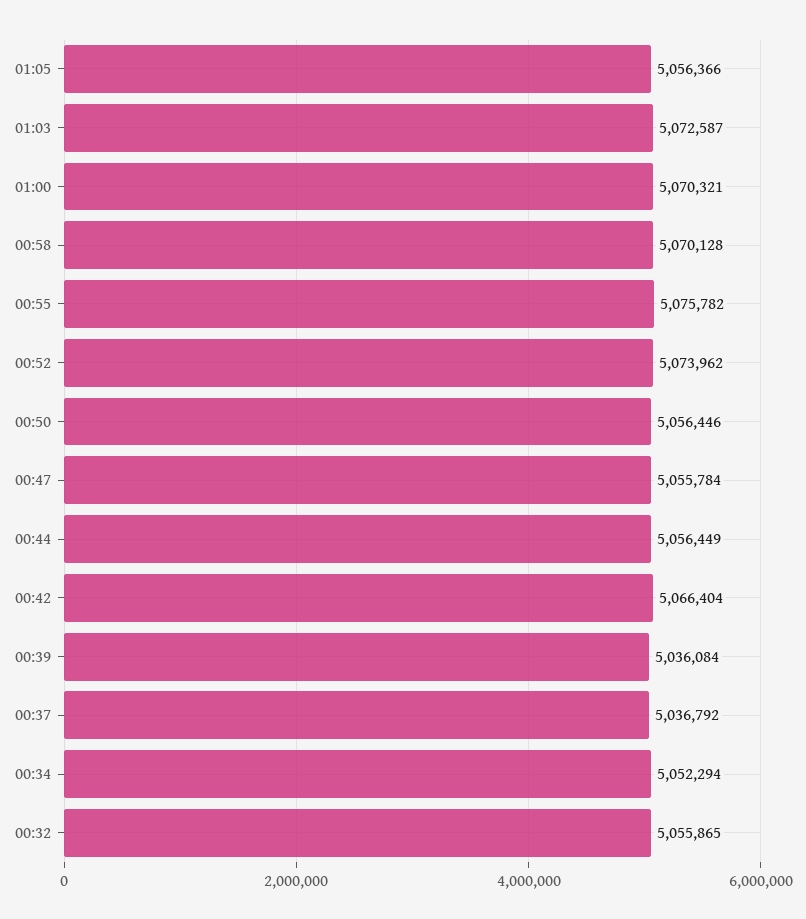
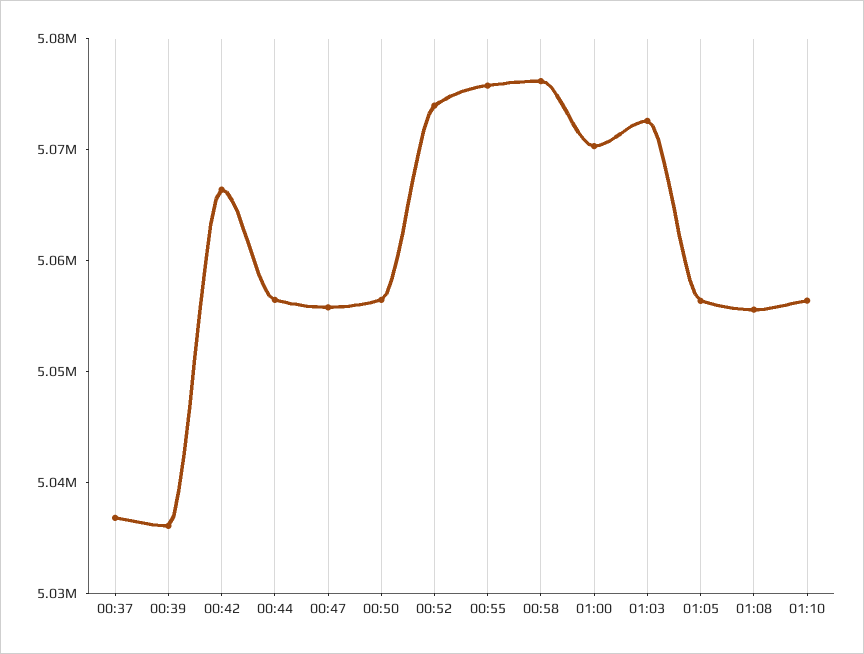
00:58: 5070128 -> 5076000
00:34: 5052294 -> none
00:32: 5055865 -> none
01:08: none -> 5056000
01:10: none -> 5056000

